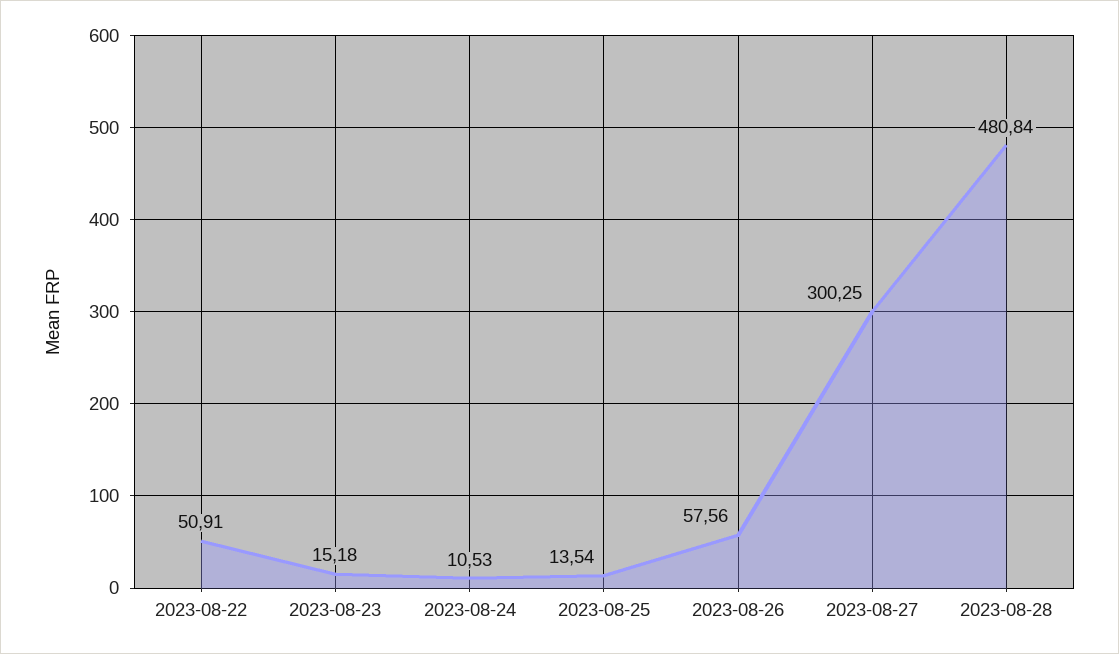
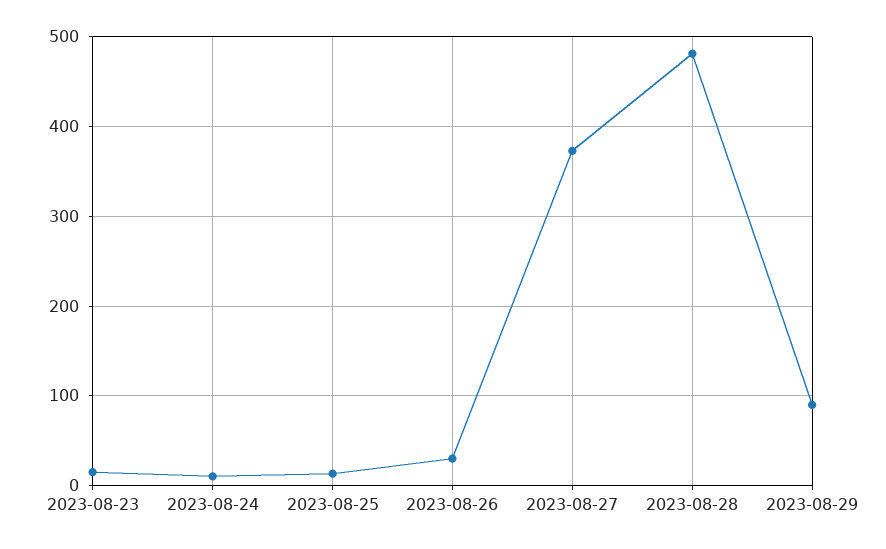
2023-08-22: 50.91 -> none
2023-08-26: 57.56 -> 30
2023-08-27: 300.25 -> 370
2023-08-29: none -> 90

